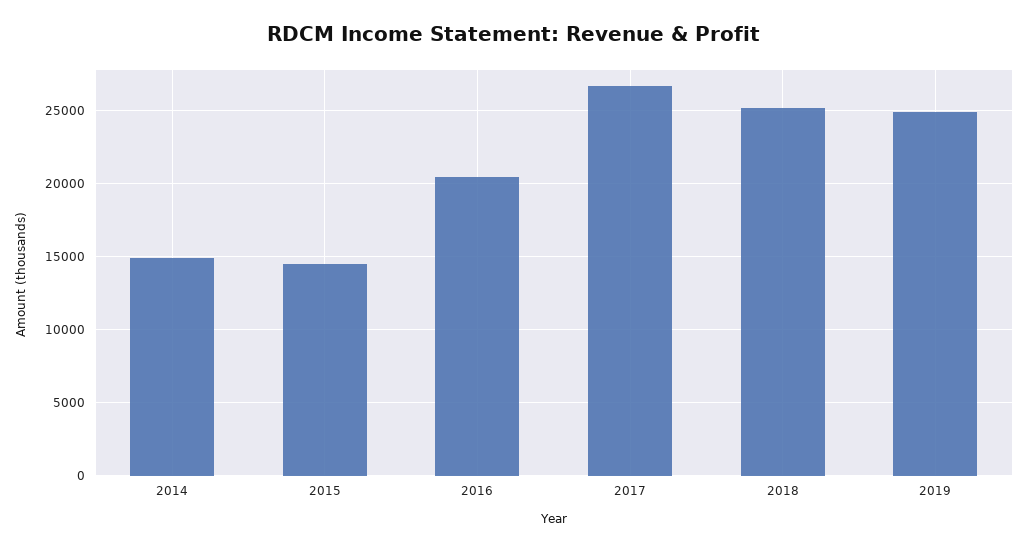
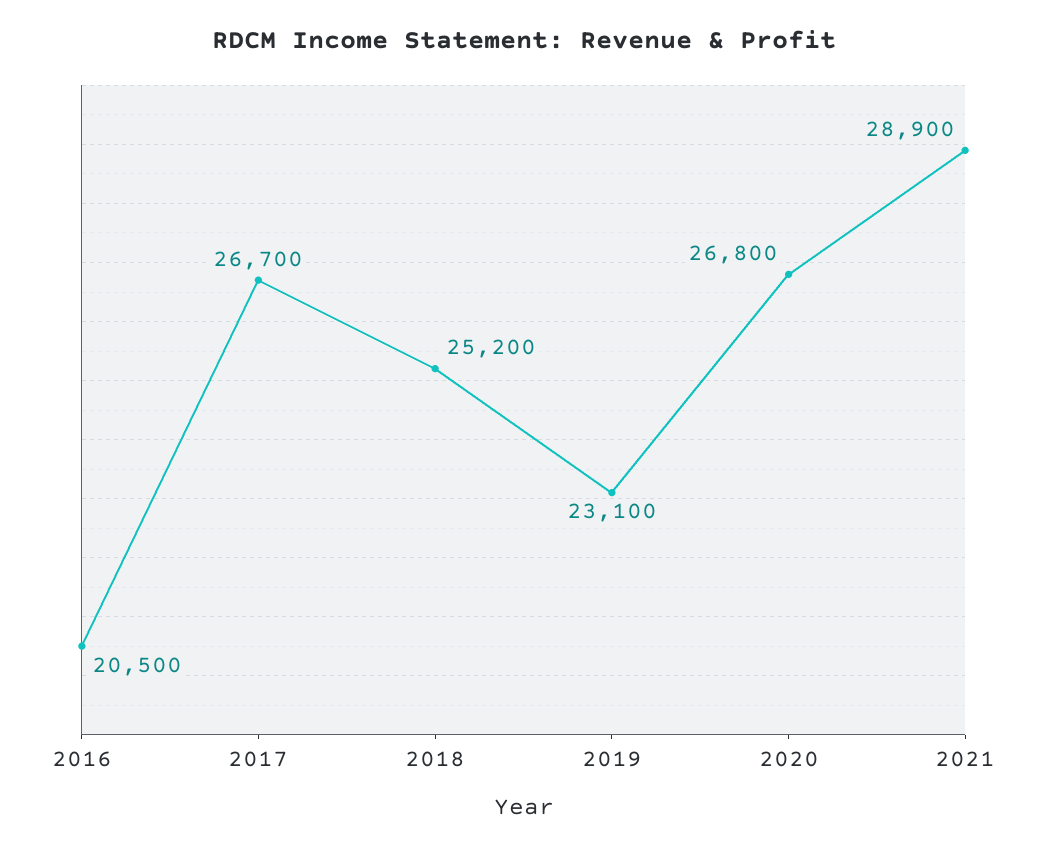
2014: 15000 -> none
2015: 14500 -> none
2019: 25000 -> 23100
2020: none -> 26800
2021: none -> 28900

